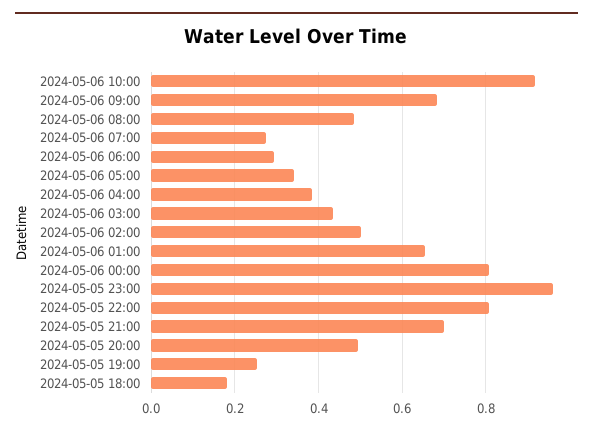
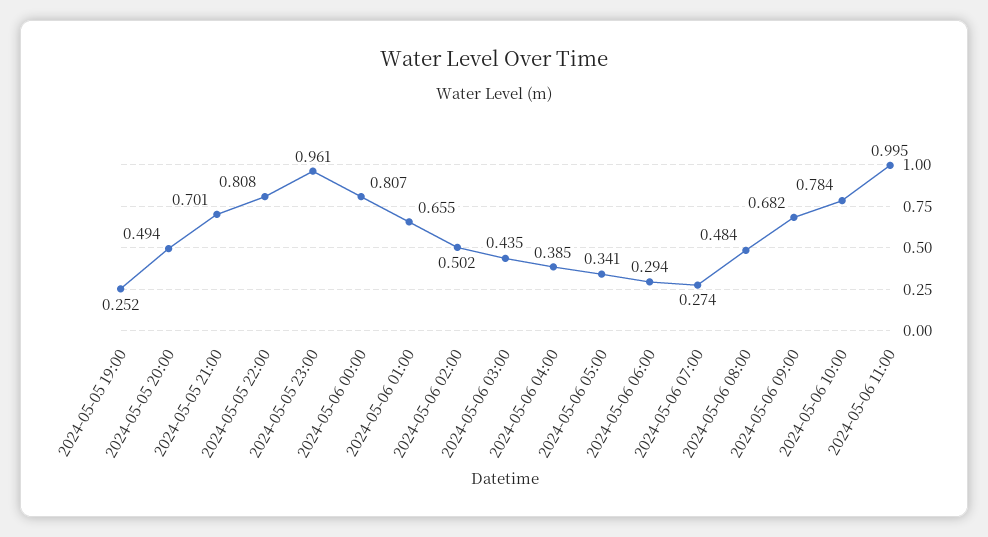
2024-05-06 10:00: 0.92 -> 0.784
2024-05-05 18:00: 0.18 -> none
2024-05-06 11:00: none -> 0.995

